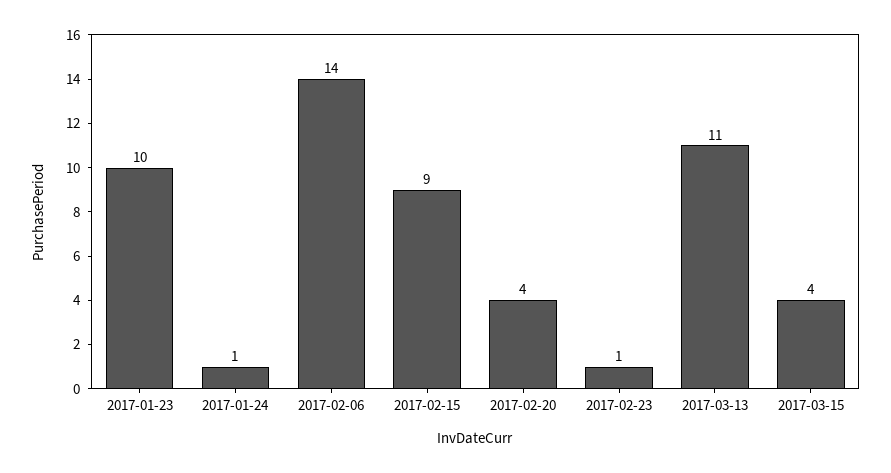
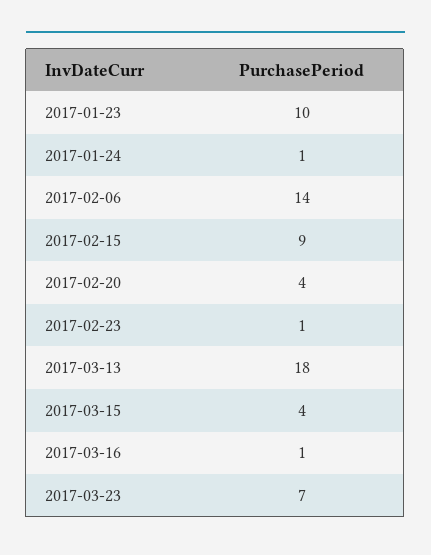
2017-03-13: 11 -> 18
2017-03-16: none -> 1
2017-03-23: none -> 7

